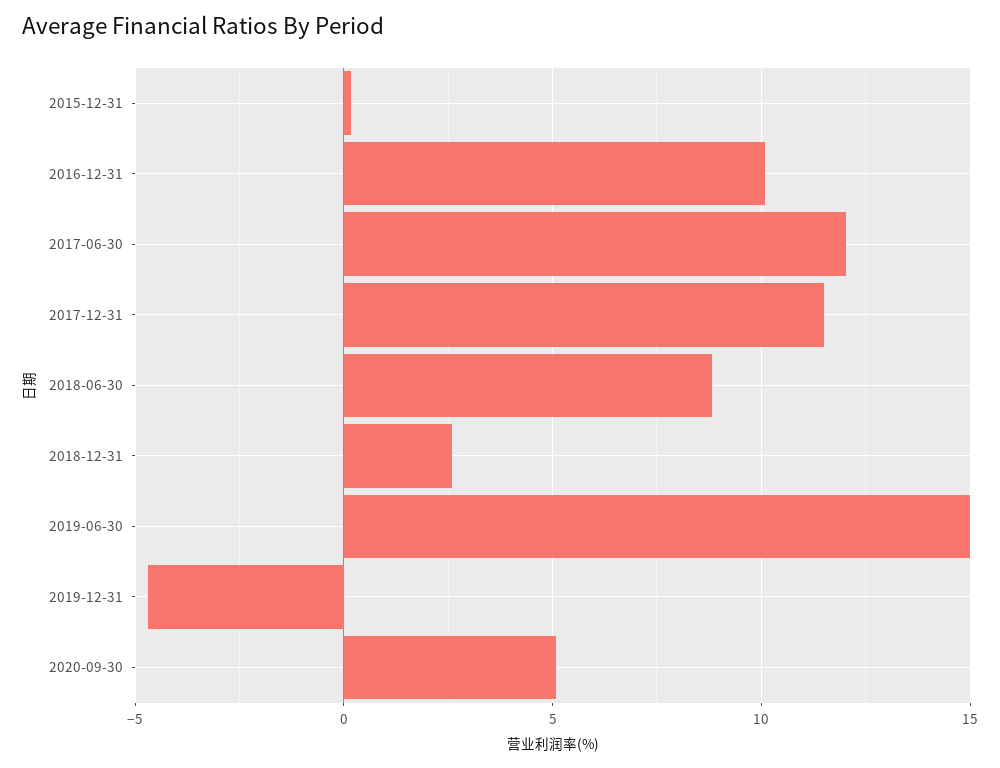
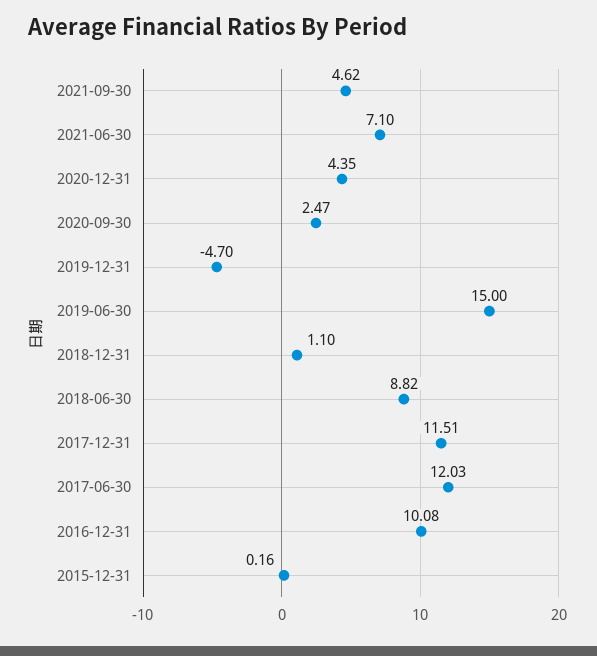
2018-12-31: 2.5 -> 1.1
2020-09-30: 5 -> 2.47
2021-09-30: none -> 4.62
2021-06-30: none -> 7.1
2020-12-31: none -> 4.35

